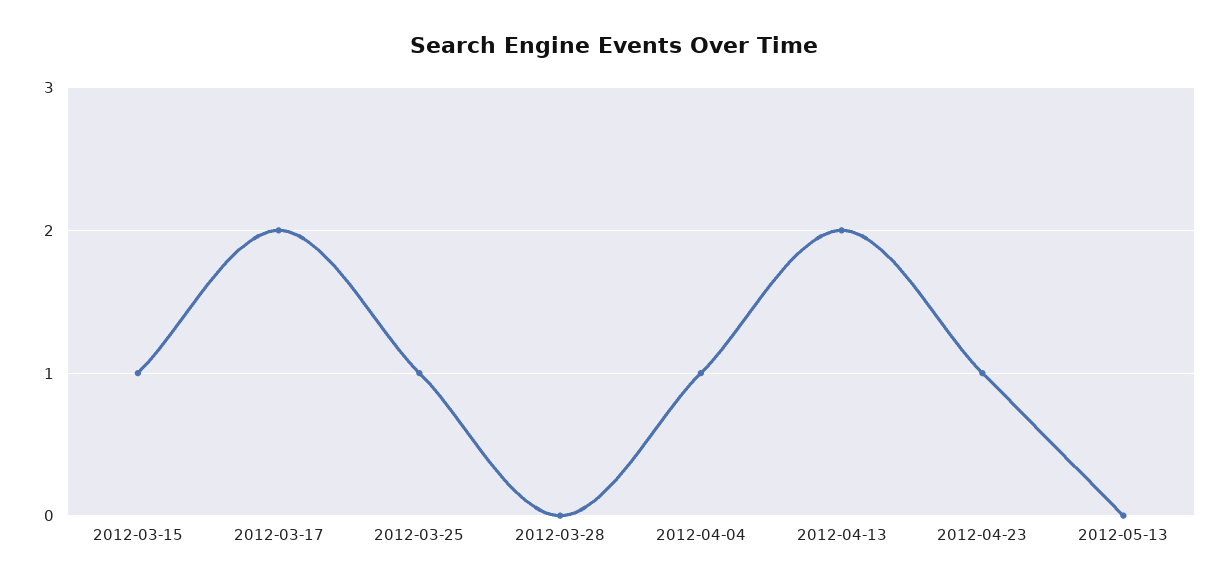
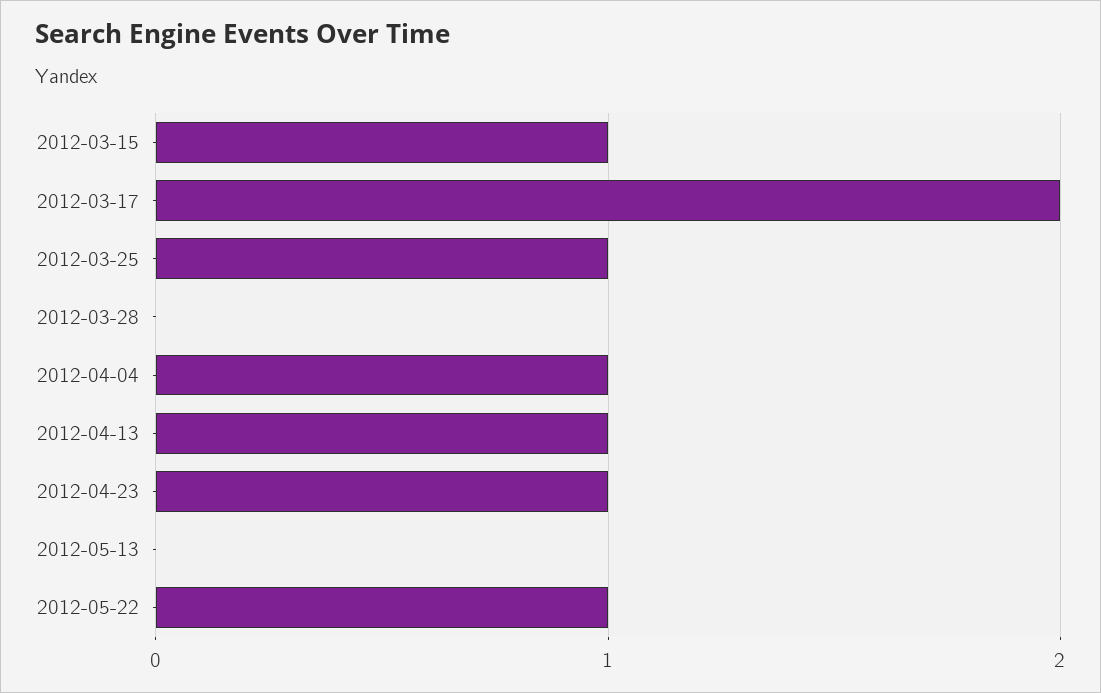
2012-04-13: 2 -> 1
2012-05-22: none -> 1

